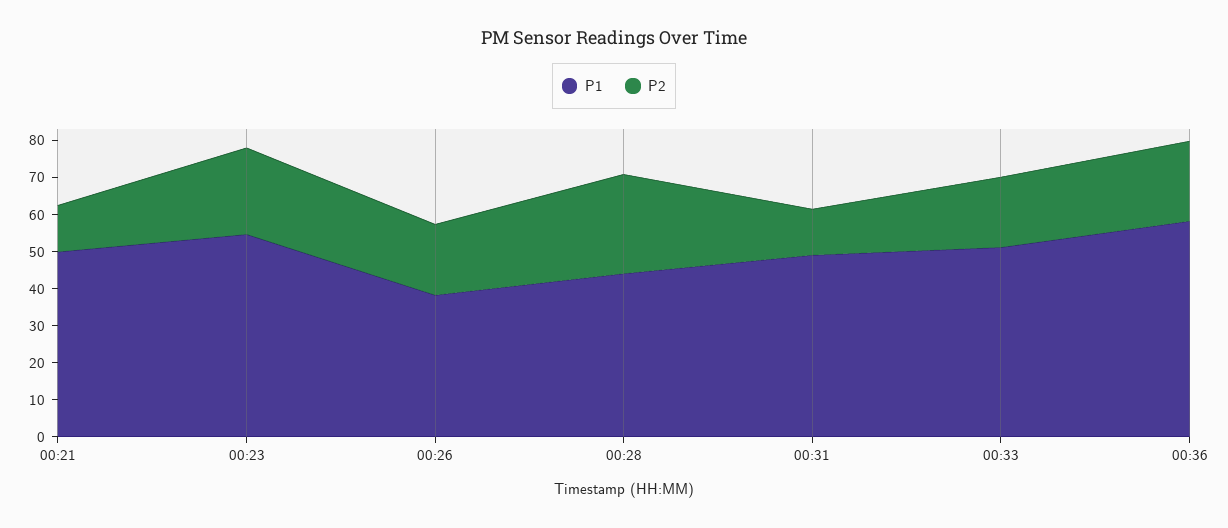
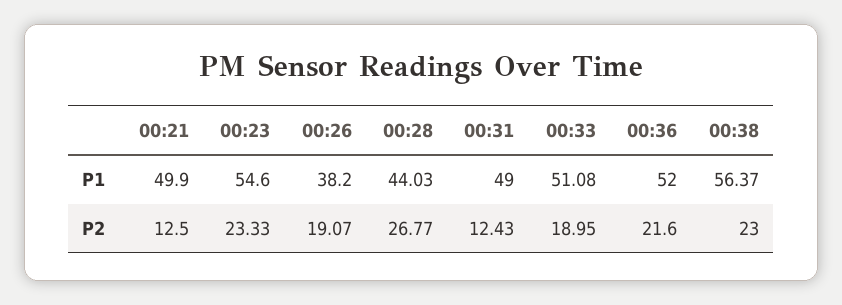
P1, 00:36: 57.5 -> 52
P1, 00:38: none -> 56.37
P2, 00:38: none -> 23

